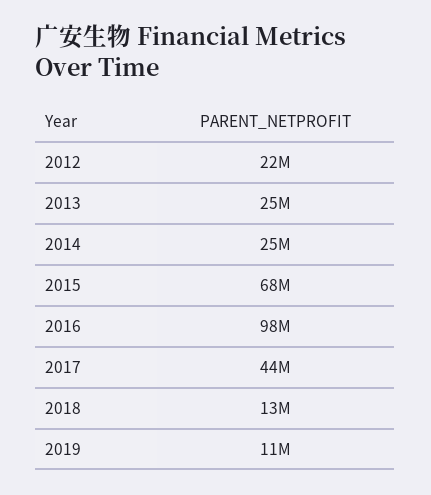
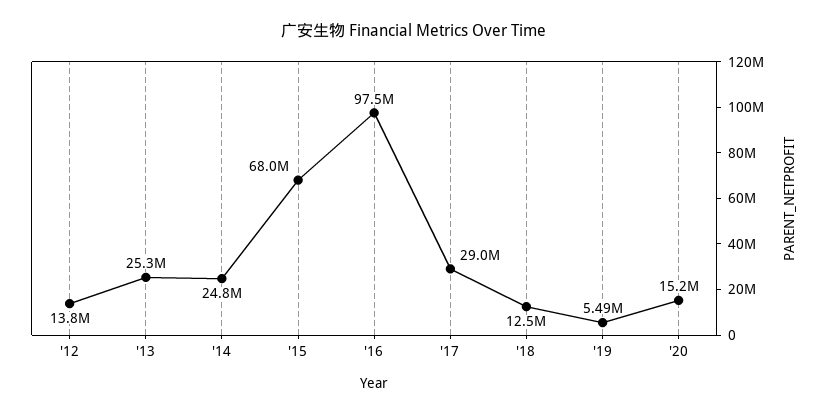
2012: 22000000 -> 13800000
2017: 44000000 -> 29000000
2019: 11000000 -> 5490000
'20: none -> 15200000

